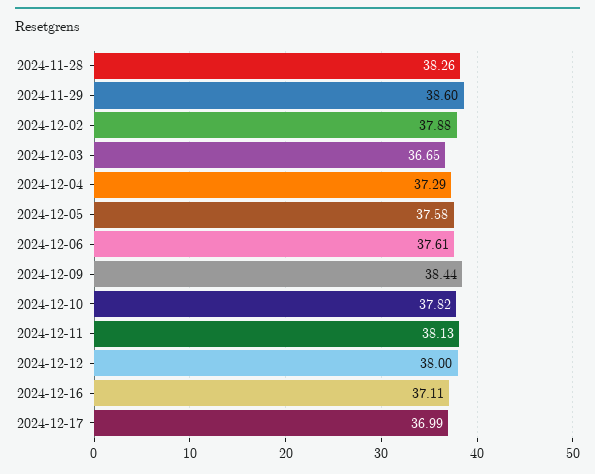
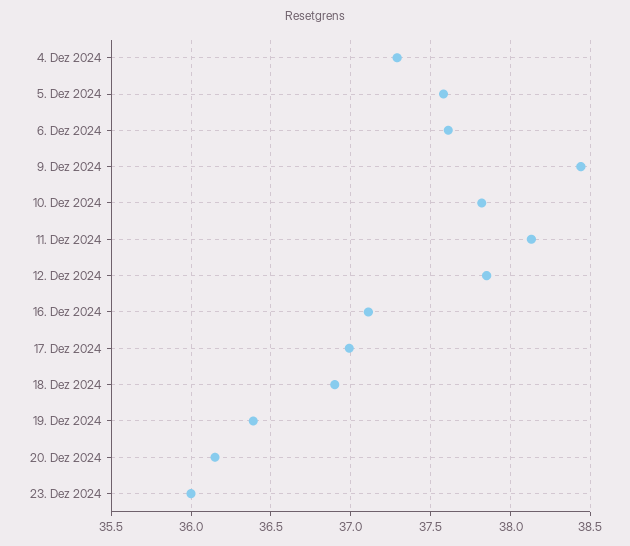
2024-11-28: 38.26 -> none
2024-11-29: 38.6 -> none
2024-12-02: 37.88 -> none
2024-12-03: 36.65 -> none
2024-12-12: 38 -> 37.85
18. Dez 2024: none -> 36.9
19. Dez 2024: none -> 36.4
20. Dez 2024: none -> 36.15
23. Dez 2024: none -> 36

